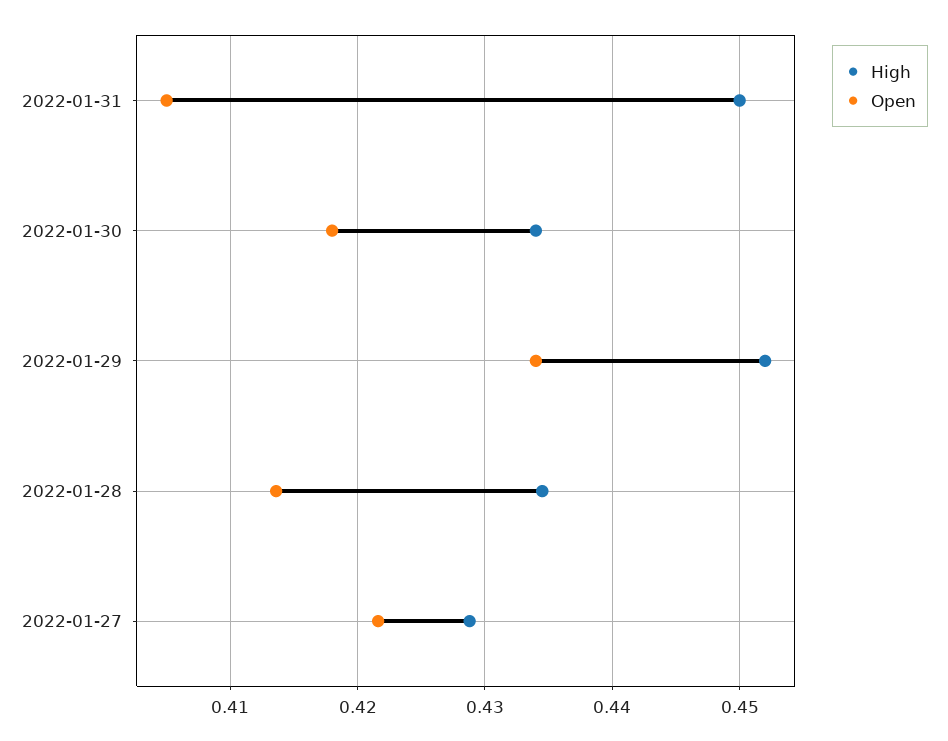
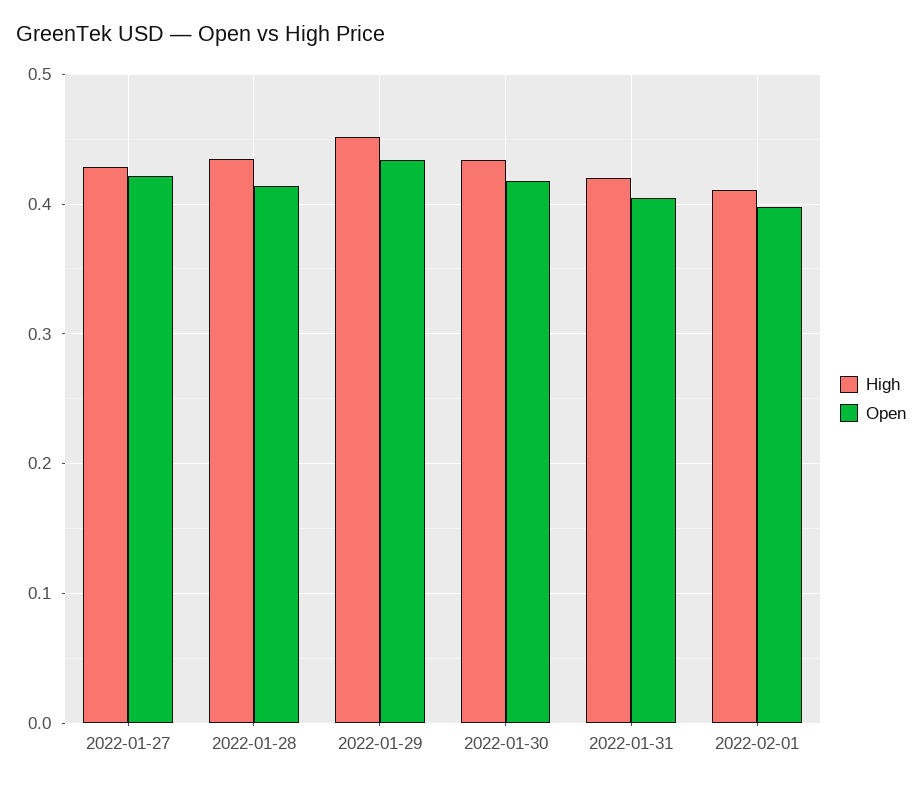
High, 2022-01-31: 0.45 -> 0.42
High, 2022-02-01: none -> 0.41
Open, 2022-02-01: none -> 0.4

